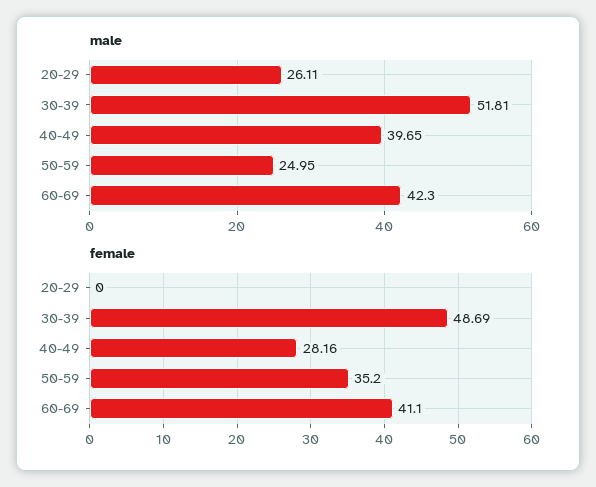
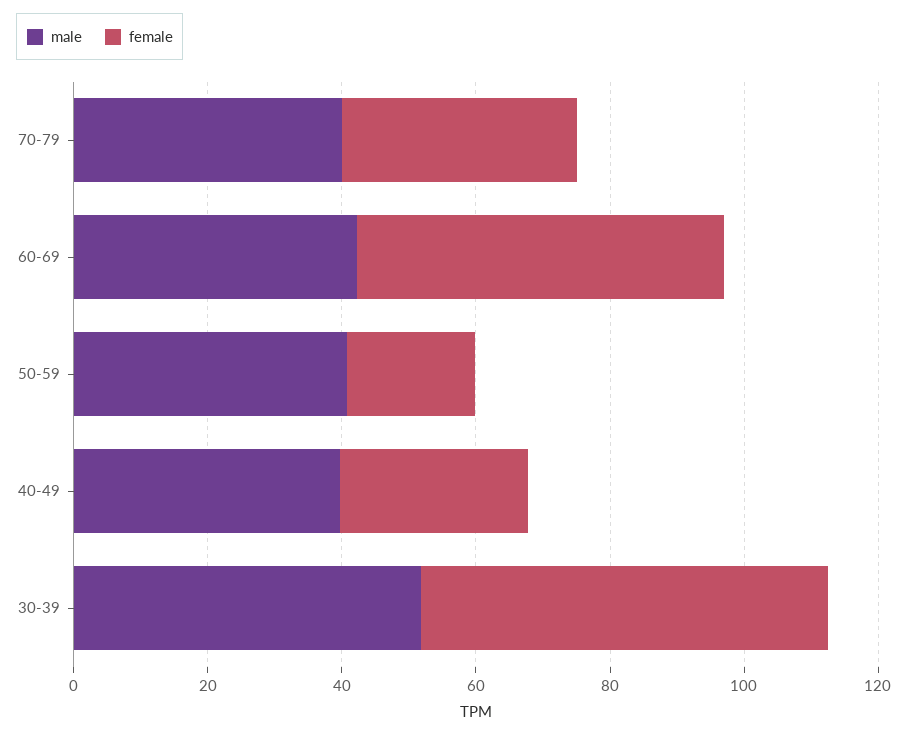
male, 20-29: 26.11 -> none
male, 50-59: 24.95 -> 40
female, 20-29: 0 -> none
female, 30-39: 48.69 -> 60
female, 50-59: 35.2 -> 20
female, 60-69: 41.1 -> 55
male, 70-79: none -> 40
female, 70-79: none -> 35

